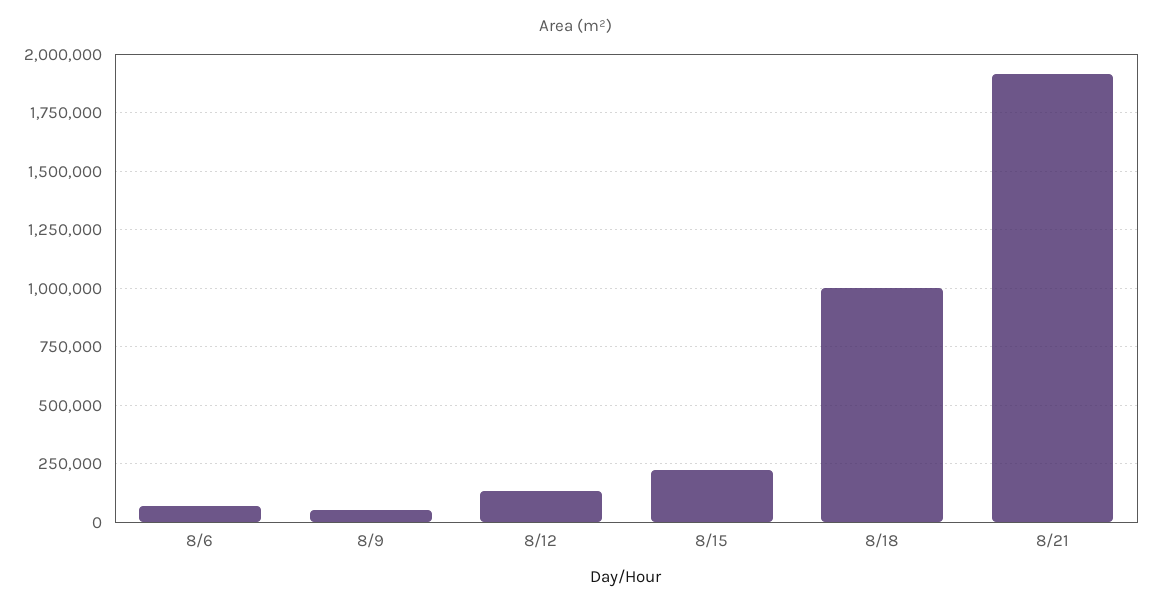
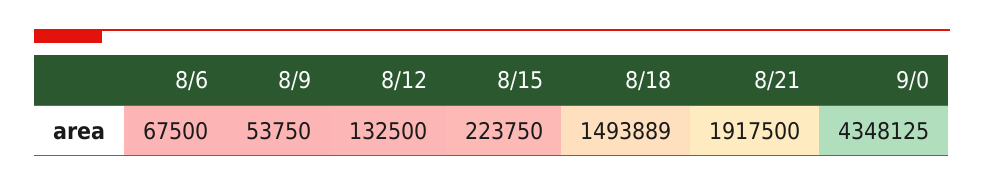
8/18: 1000000 -> 1493889
9/0: none -> 4348125

